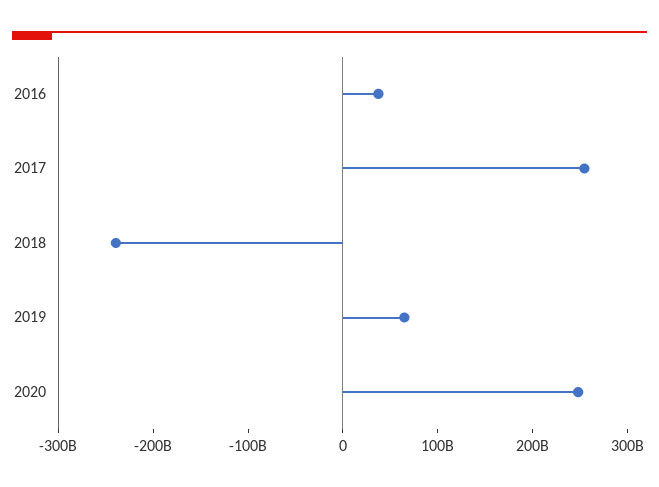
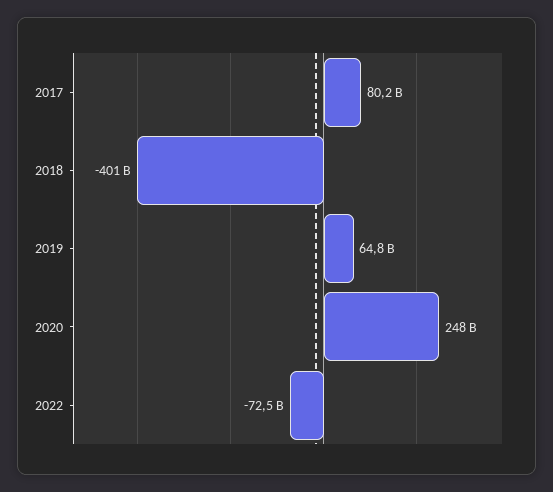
2016: 40000000000 -> none
2017: 260000000000 -> 80200000000
2018: -240000000000 -> -401000000000
2022: none -> -72500000000

